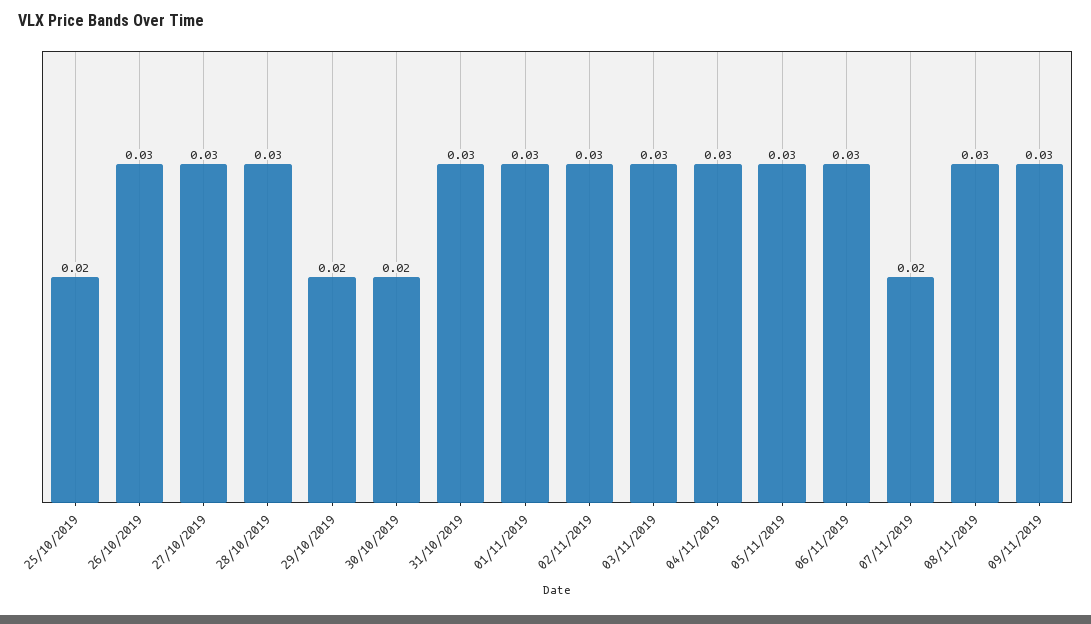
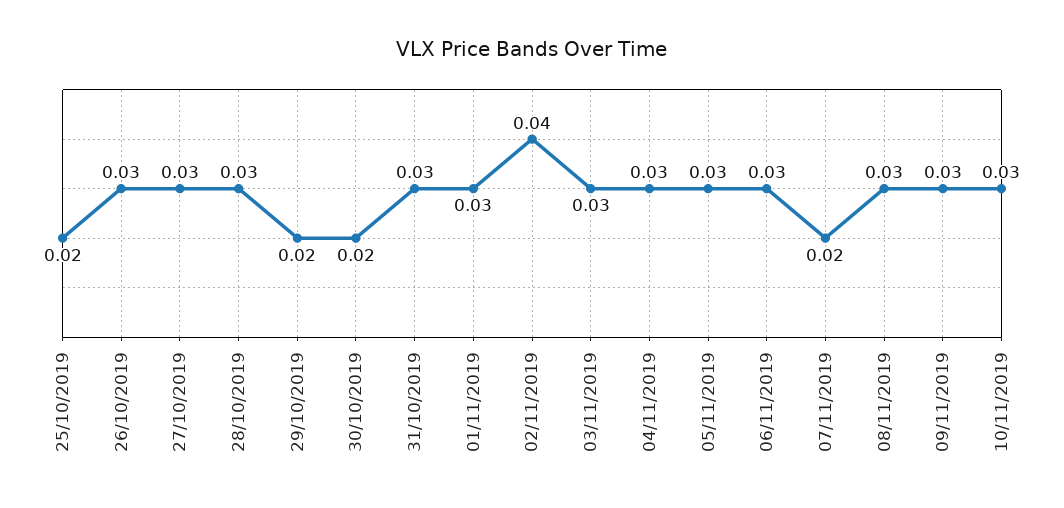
02/11/2019: 0.03 -> 0.04
10/11/2019: none -> 0.03

